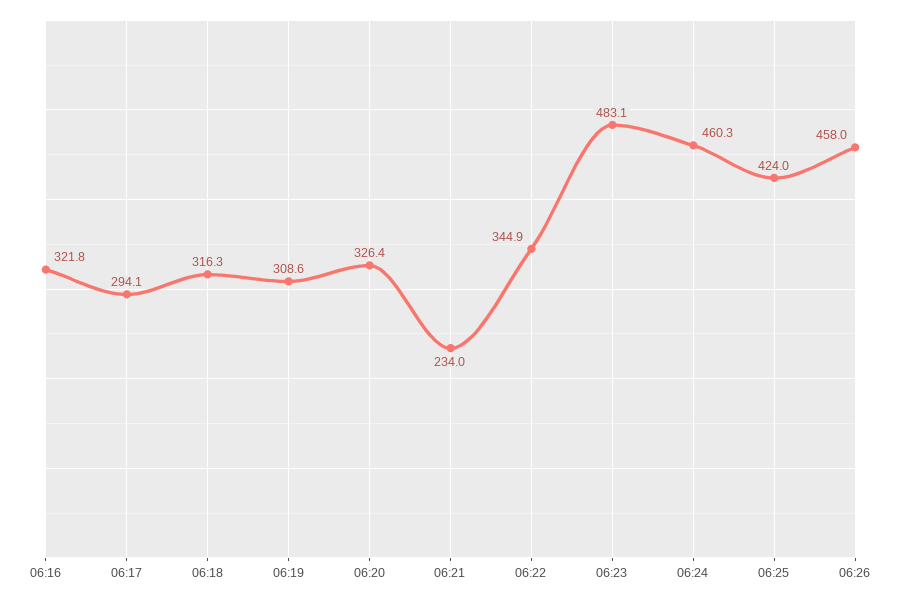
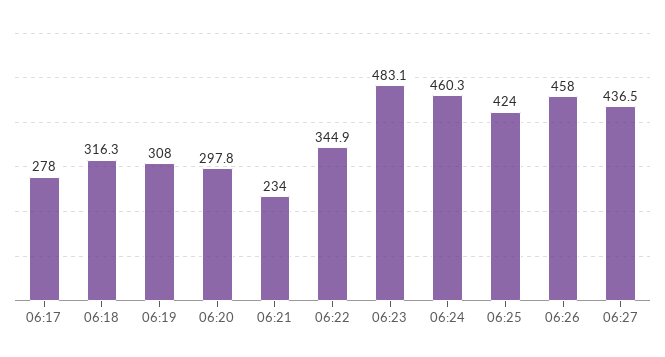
06:16: 321.8 -> none
06:17: 294.1 -> 278
06:19: 308.6 -> 308
06:20: 326.4 -> 297.8
06:27: none -> 436.5

